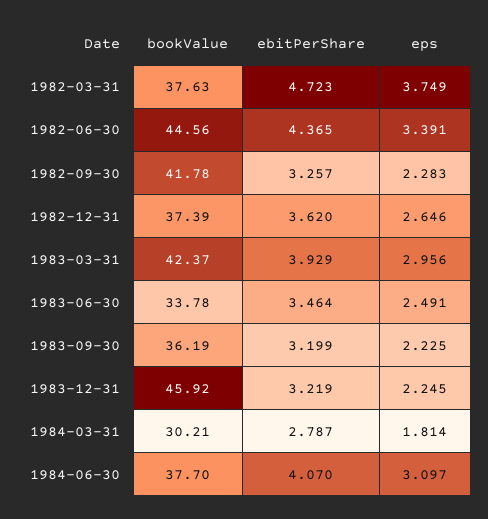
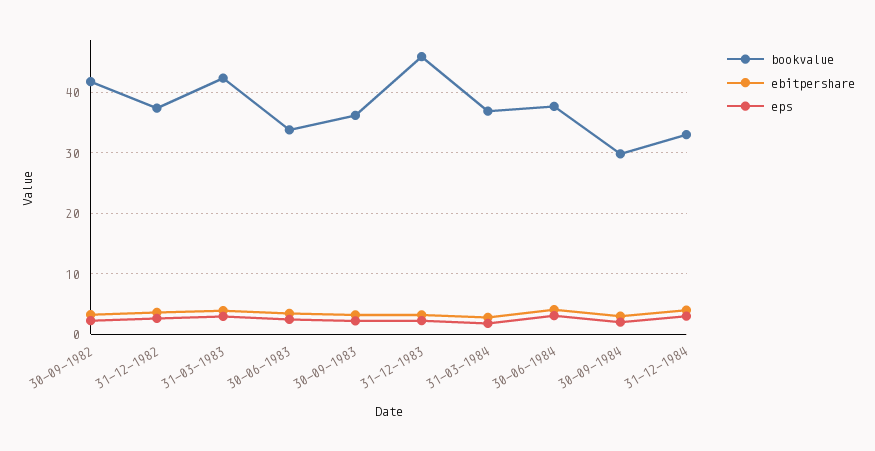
bookValue, 1982-03-31: 37.63 -> none
ebitPerShare, 1982-03-31: 4.723 -> none
eps, 1982-03-31: 3.749 -> none
bookValue, 1982-06-30: 44.56 -> none
ebitPerShare, 1982-06-30: 4.365 -> none
eps, 1982-06-30: 3.391 -> none
bookValue, 1984-03-31: 30.21 -> 37
bookValue, 30-09-1984: none -> 30
ebitPerShare, 30-09-1984: none -> 3
eps, 30-09-1984: none -> 2
bookValue, 31-12-1984: none -> 33
ebitPerShare, 31-12-1984: none -> 4
eps, 31-12-1984: none -> 3

